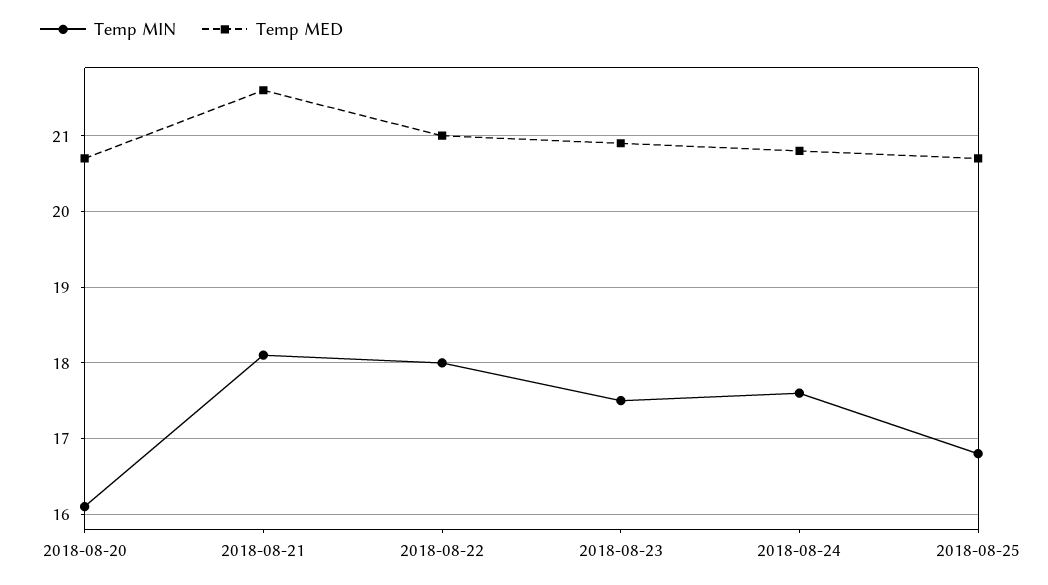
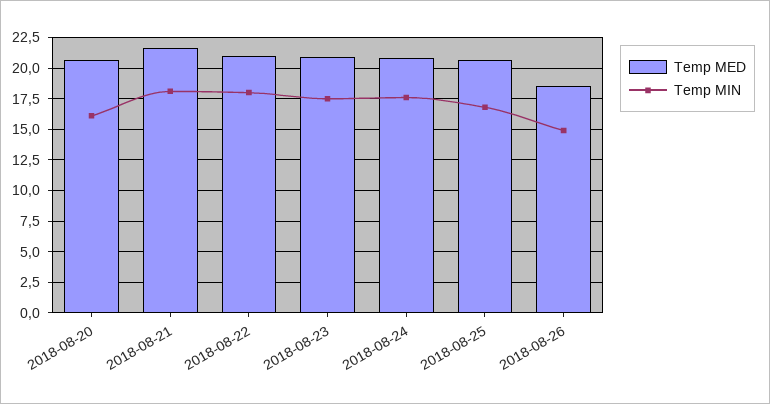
Temp MED, 2018-08-26: none -> 18.5
Temp MIN, 2018-08-26: none -> 15

